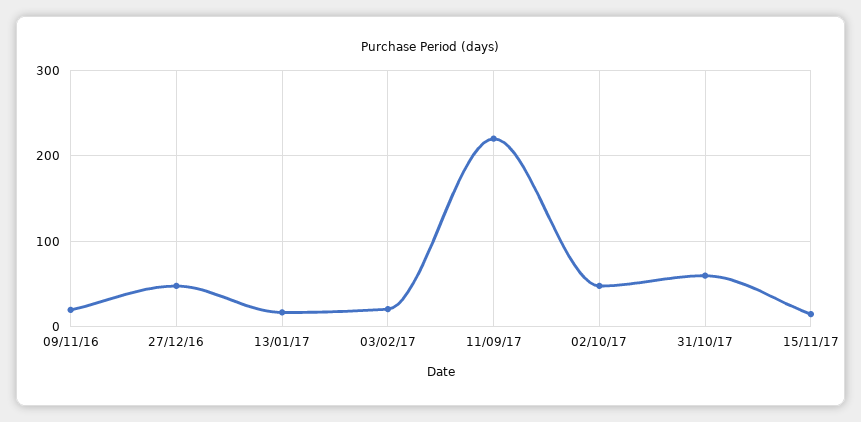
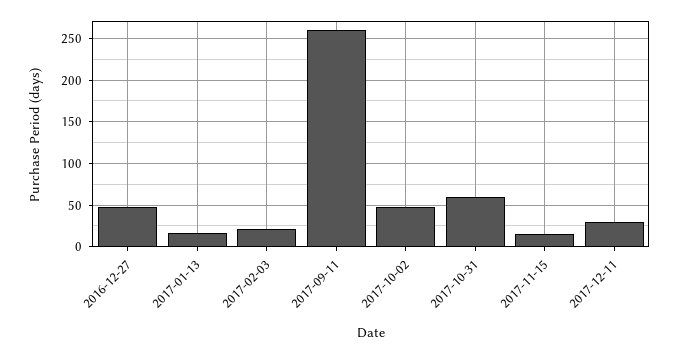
09/11/16: 20 -> none
11/09/17: 220 -> 260
2017-12-11: none -> 30

